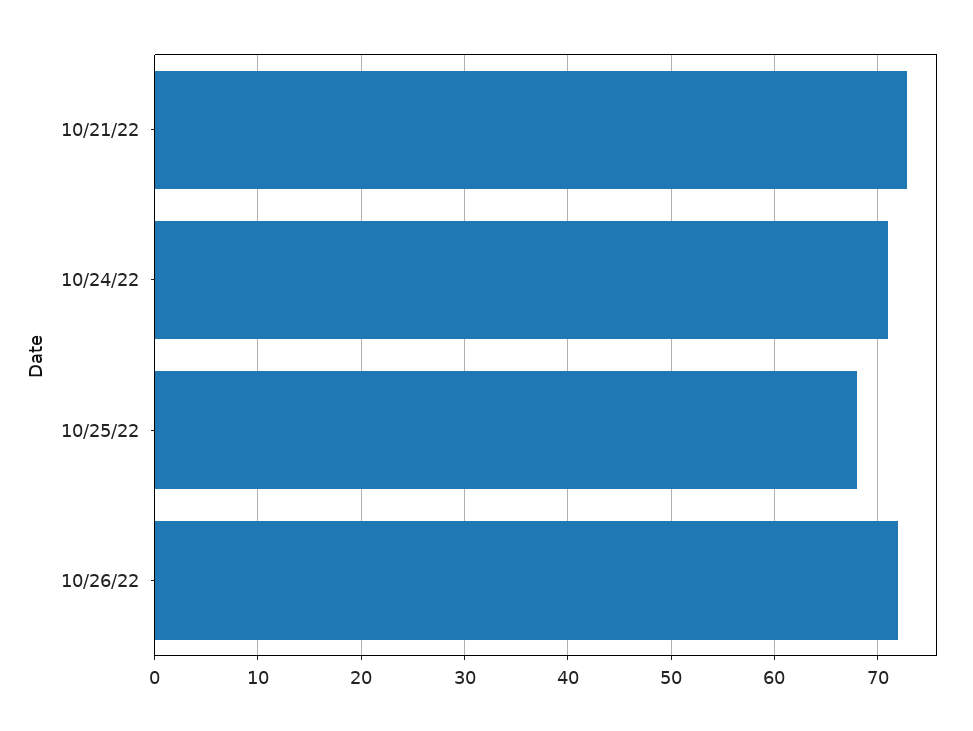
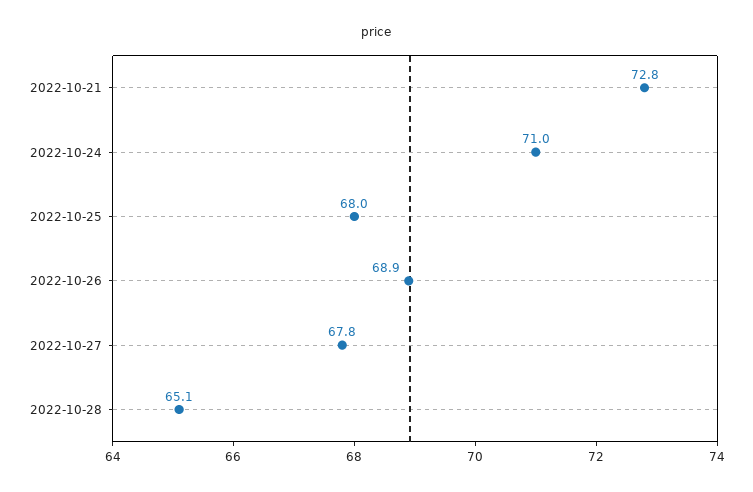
10/26/22: 72 -> 68.9
2022-10-27: none -> 67.8
2022-10-28: none -> 65.1

